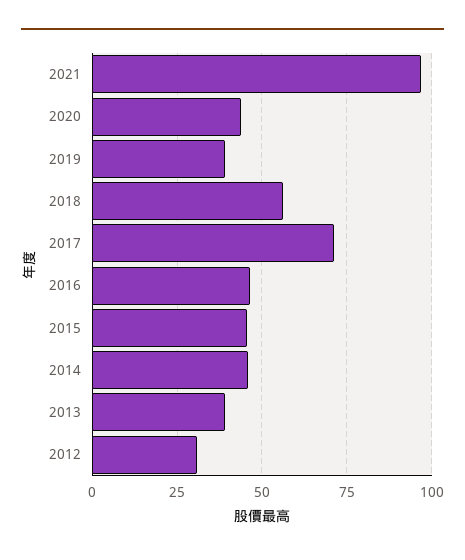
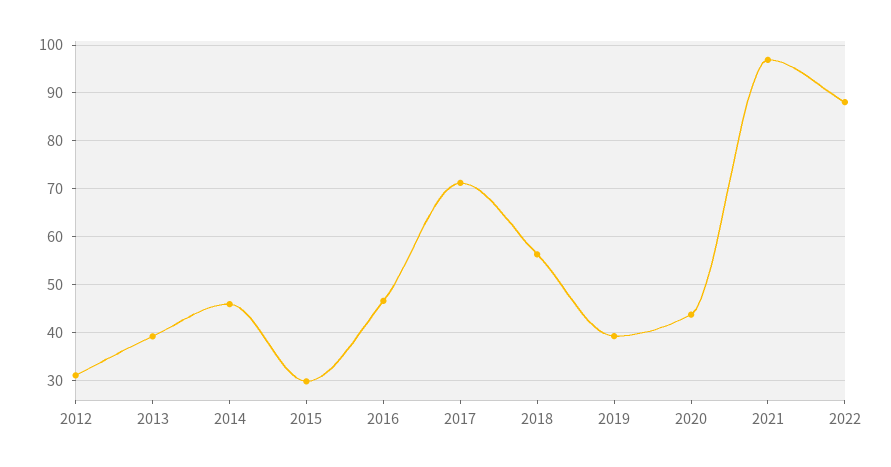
2015: 45 -> 30
2022: none -> 88

